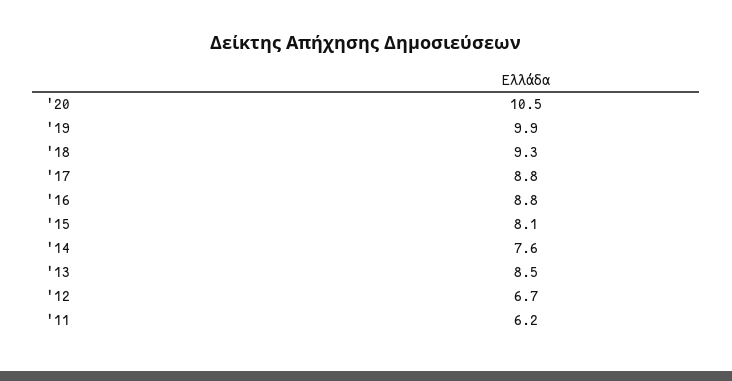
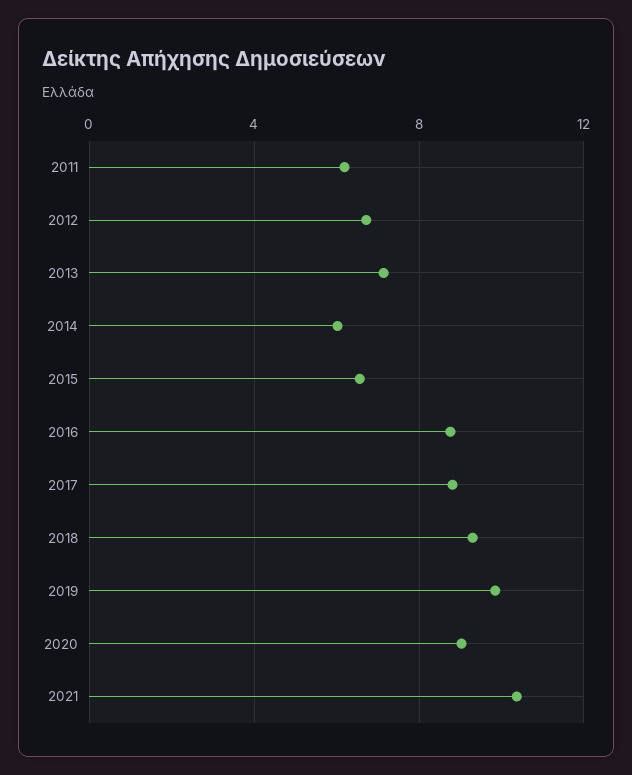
'20: 10.5 -> 9
'15: 8.1 -> 6.5
'14: 7.6 -> 6
'13: 8.5 -> 7
2021: none -> 10.5

